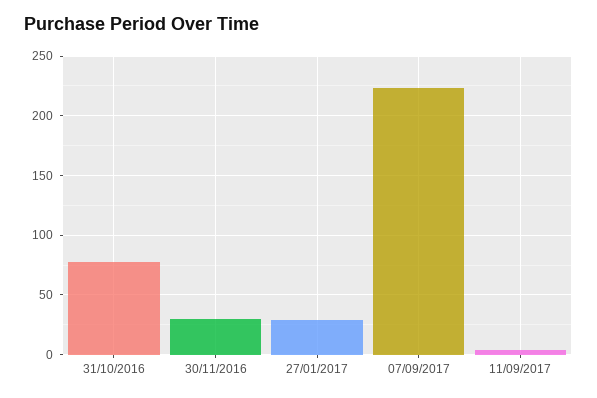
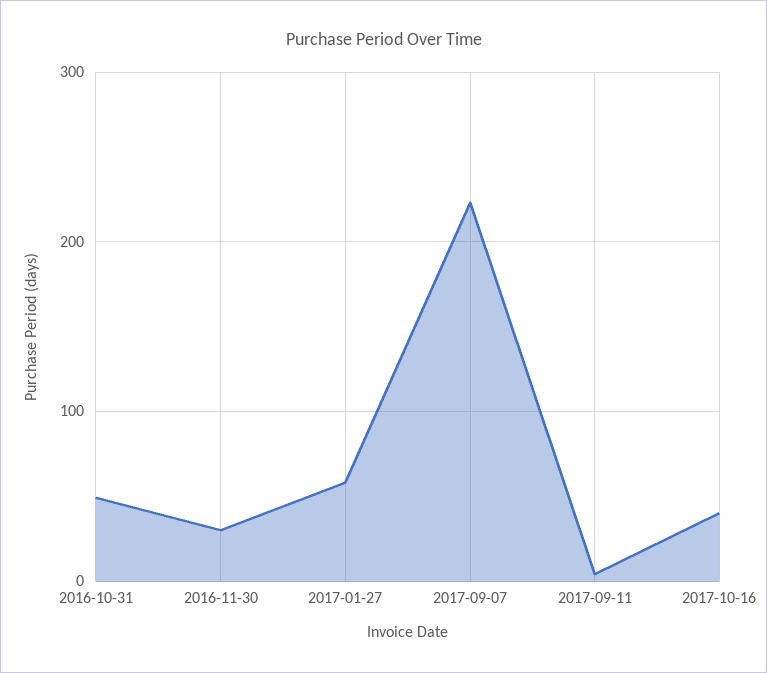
31/10/2016: 80 -> 50
27/01/2017: 30 -> 60
2017-10-16: none -> 40

